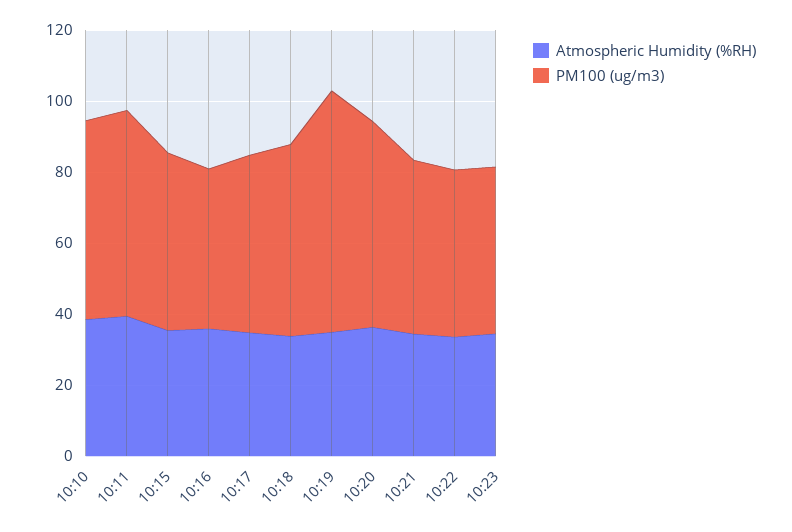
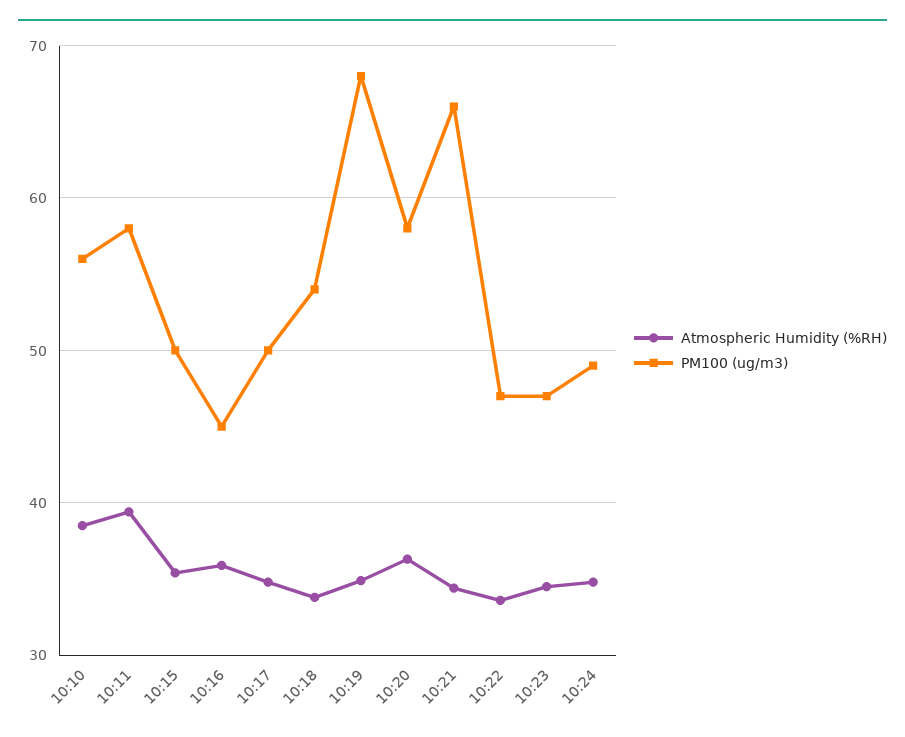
PM100 (ug/m3), 10:21: 50 -> 66
Atmospheric Humidity (%RH), 10:24: none -> 35
PM100 (ug/m3), 10:24: none -> 49

